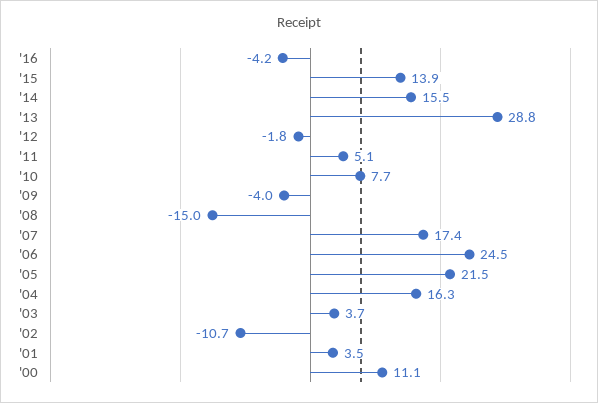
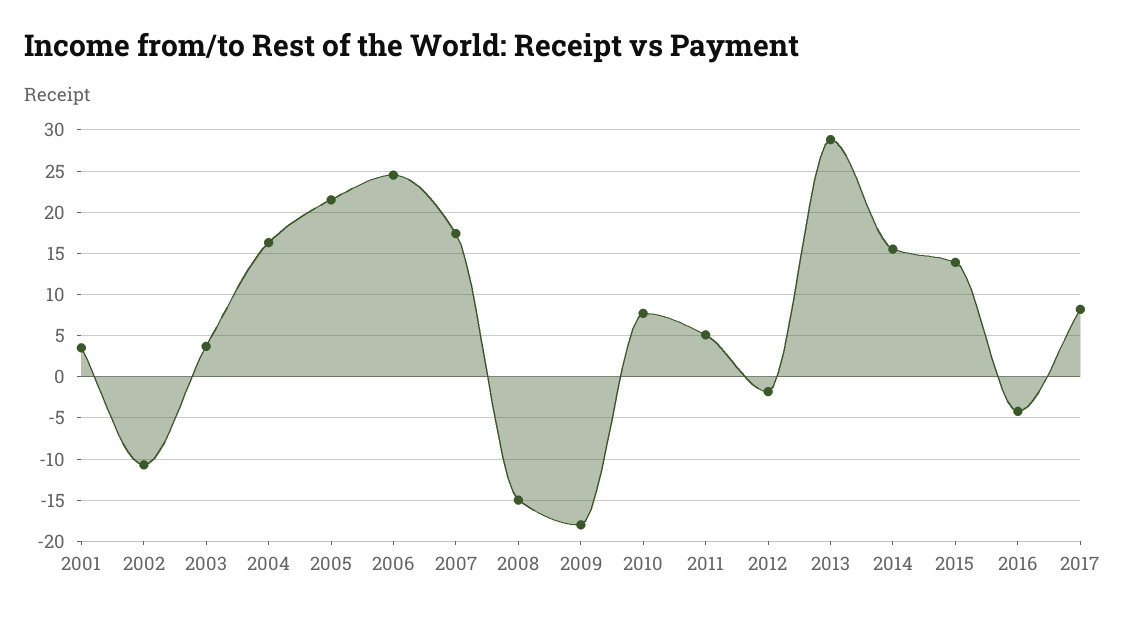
'09: -4 -> -18
'00: 11.1 -> none
2017: none -> 8

